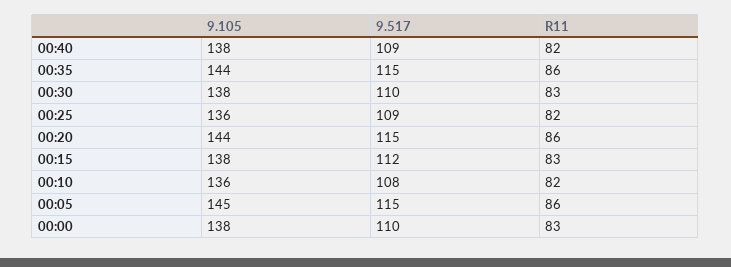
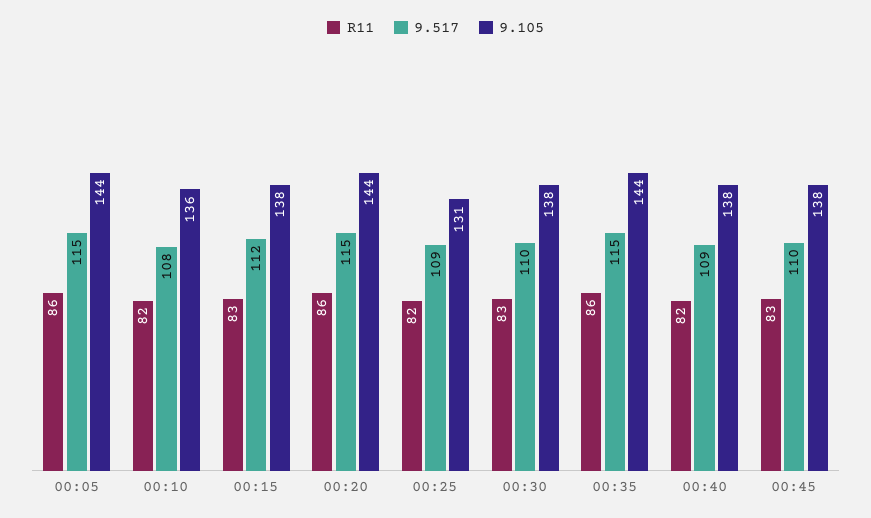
9.105, 00:25: 136 -> 131
9.105, 00:05: 145 -> 144
9.105, 00:00: 138 -> none
9.517, 00:00: 110 -> none
R11, 00:00: 83 -> none
R11, 00:45: none -> 83
9.517, 00:45: none -> 110
9.105, 00:45: none -> 138

